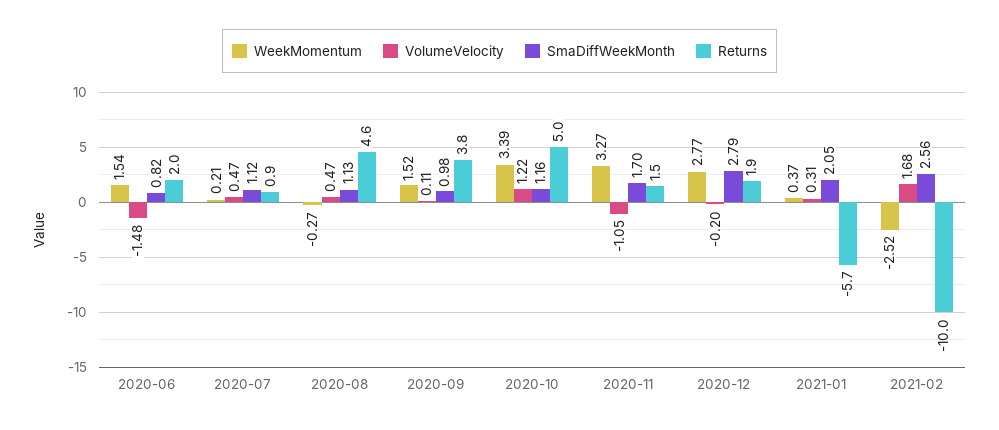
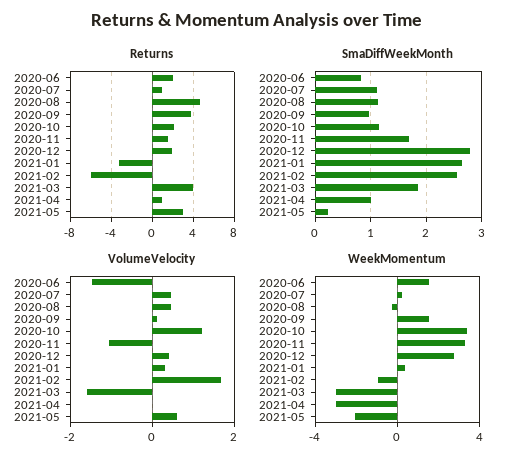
Returns, 2020-10: 5 -> 2
VolumeVelocity, 2020-12: -0.2 -> 0.4
SmaDiffWeekMonth, 2021-01: 2.05 -> 2.6
Returns, 2021-01: -5.7 -> -3
WeekMomentum, 2021-02: -2.52 -> -1
Returns, 2021-02: -10 -> -6
Returns, 2021-03: none -> 4
Returns, 2021-04: none -> 1
Returns, 2021-05: none -> 3
SmaDiffWeekMonth, 2021-03: none -> 1.8
SmaDiffWeekMonth, 2021-04: none -> 1
SmaDiffWeekMonth, 2021-05: none -> 0.2
VolumeVelocity, 2021-03: none -> -1.6
VolumeVelocity, 2021-04: none -> 0
VolumeVelocity, 2021-05: none -> 0.6
WeekMomentum, 2021-03: none -> -3
WeekMomentum, 2021-04: none -> -3
WeekMomentum, 2021-05: none -> -2

